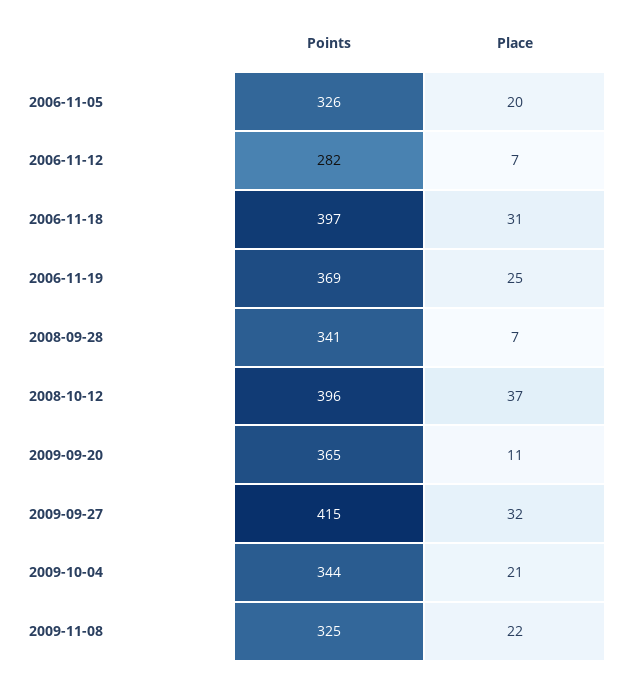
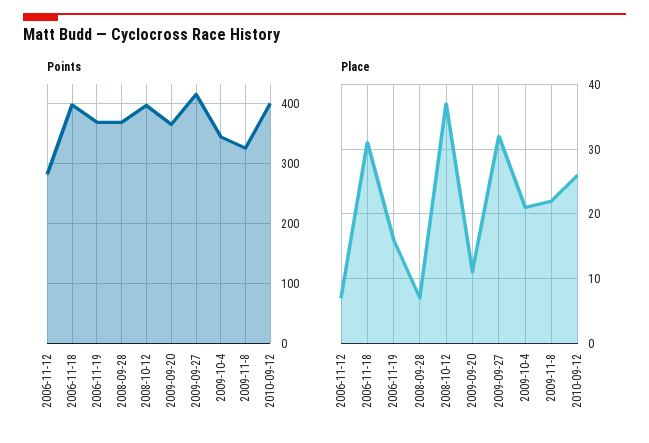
Points, 2006-11-05: 326 -> none
Place, 2006-11-05: 20 -> none
Place, 2006-11-19: 25 -> 16
Points, 2008-09-28: 341 -> 370
Points, 2010-09-12: none -> 400
Place, 2010-09-12: none -> 26

